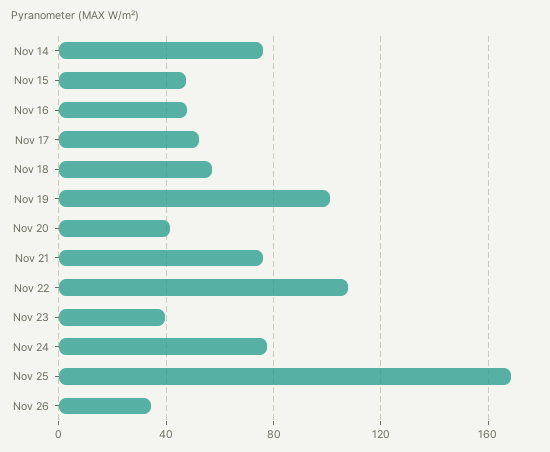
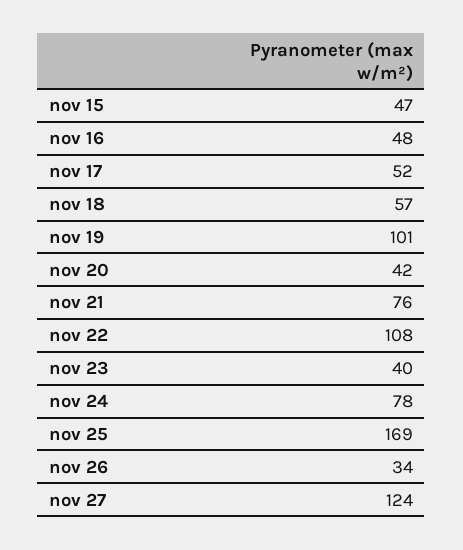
Nov 14: 75 -> none
nov 27: none -> 124

